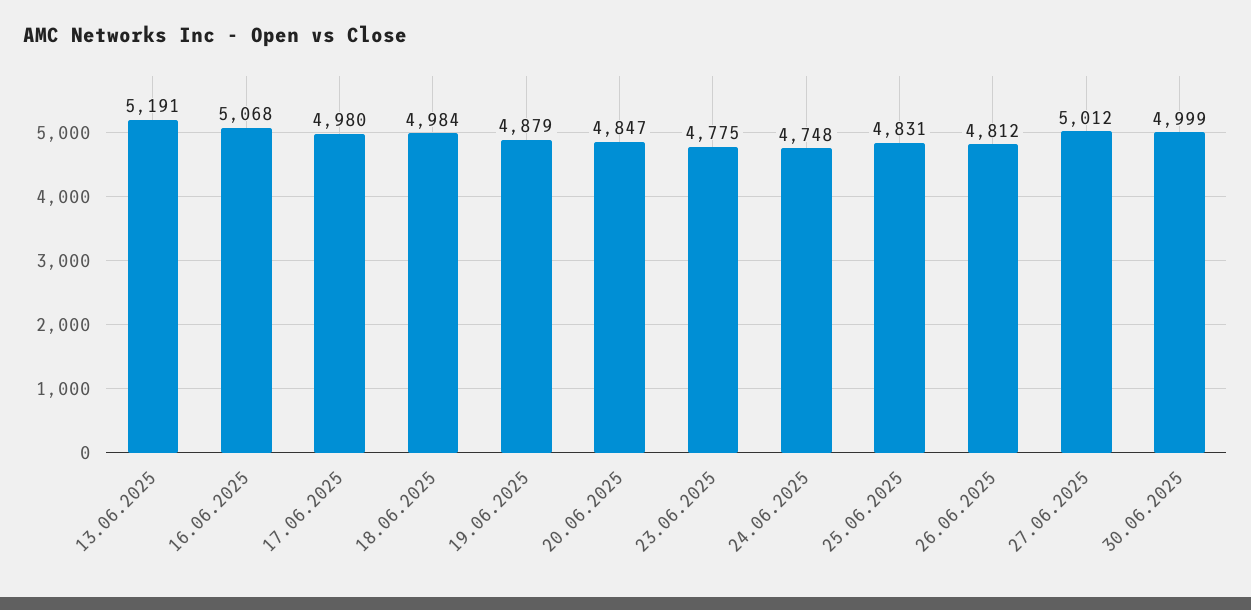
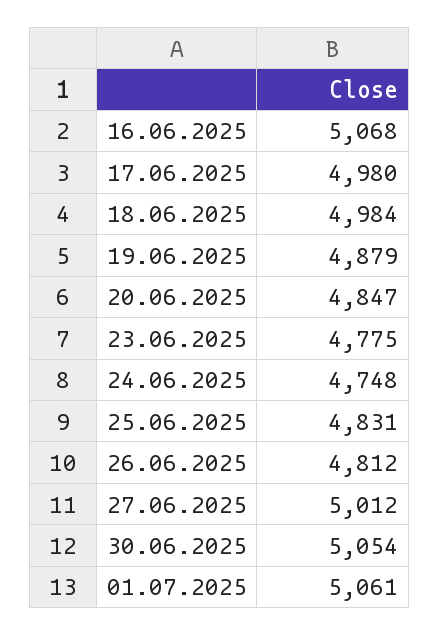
13.06.2025: 5191 -> none
30.06.2025: 4999 -> 5054
01.07.2025: none -> 5061

